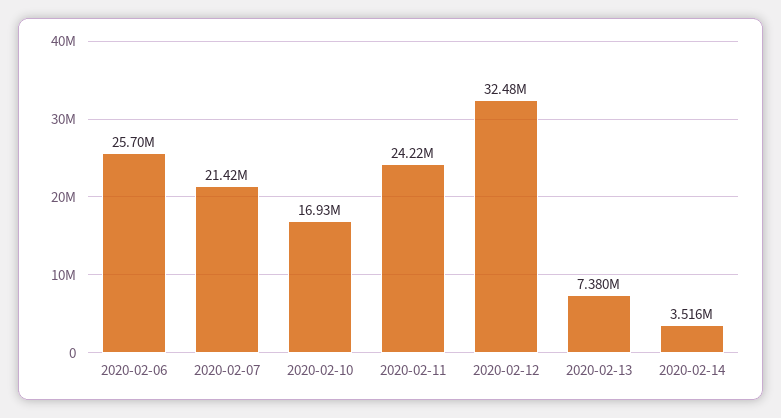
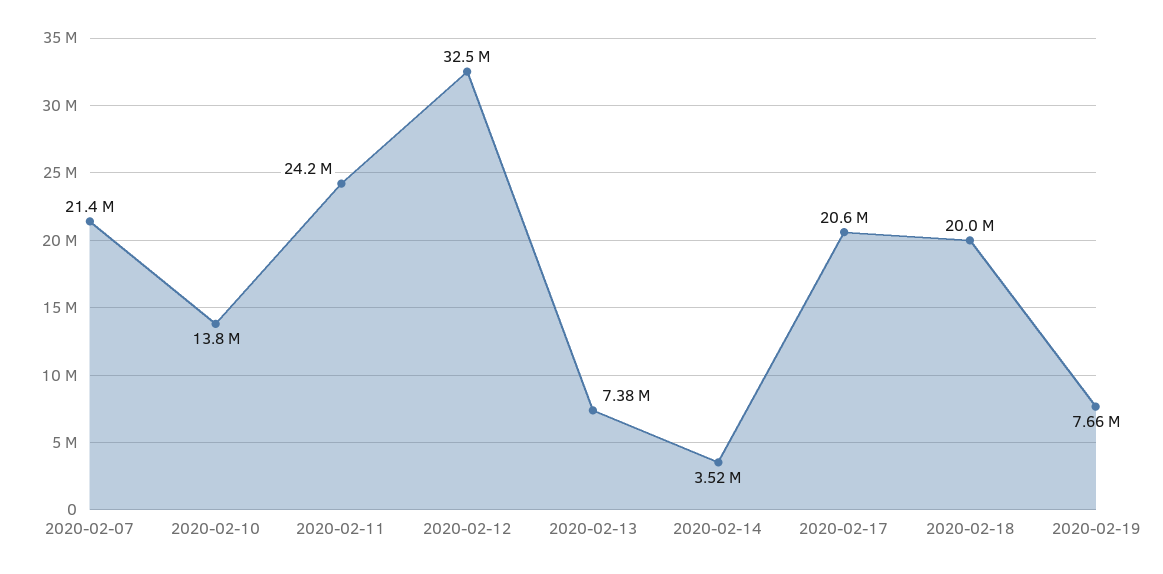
2020-02-06: 25700000 -> none
2020-02-10: 16930000 -> 13800000
2020-02-17: none -> 20600000
2020-02-18: none -> 20000000
2020-02-19: none -> 7660000

